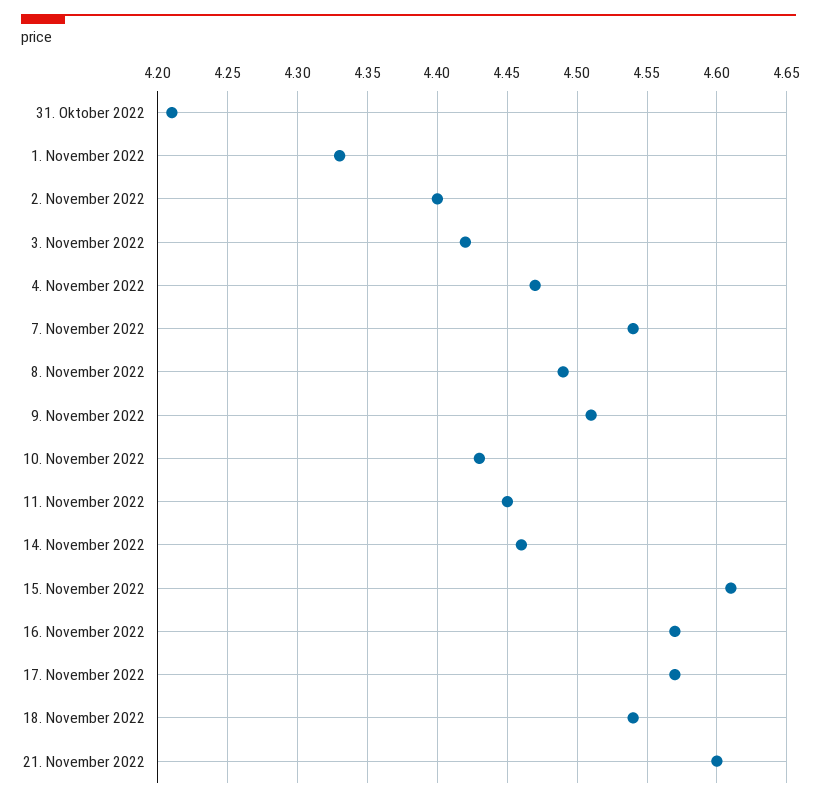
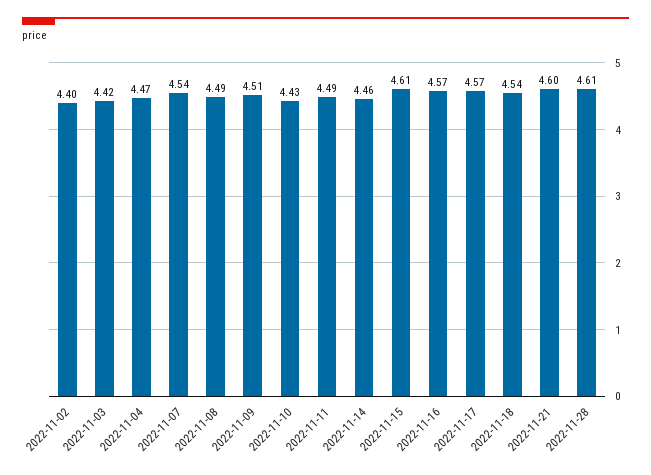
31. Oktober 2022: 4.21 -> none
1. November 2022: 4.33 -> none
11. November 2022: 4.45 -> 4.49
2022-11-28: none -> 4.61

